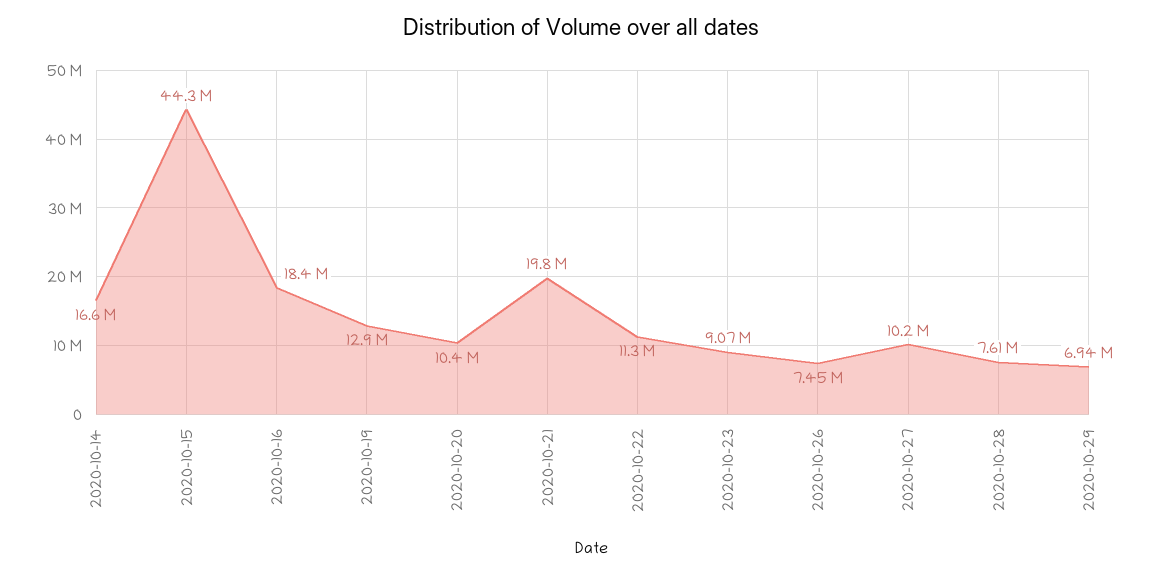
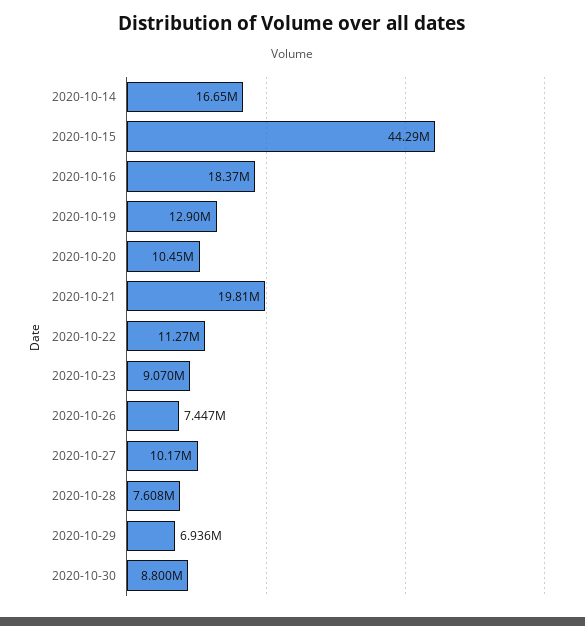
2020-10-30: none -> 8800000

